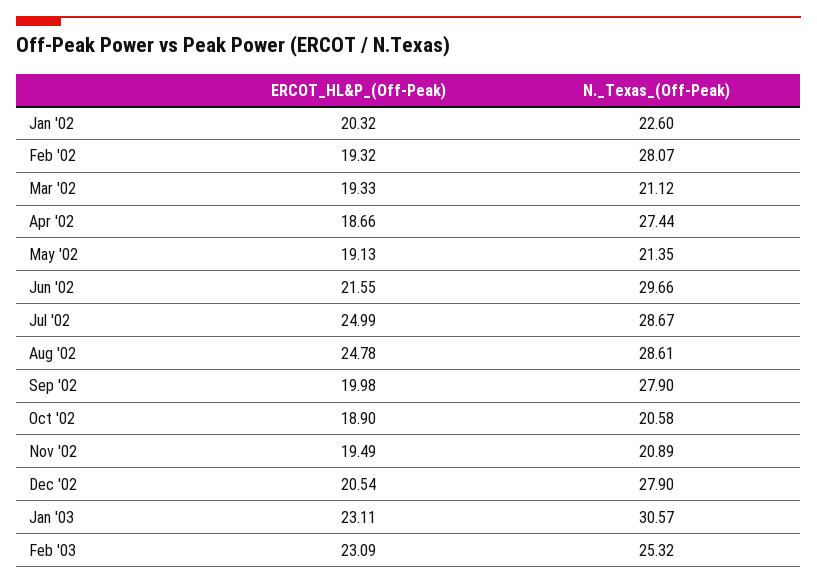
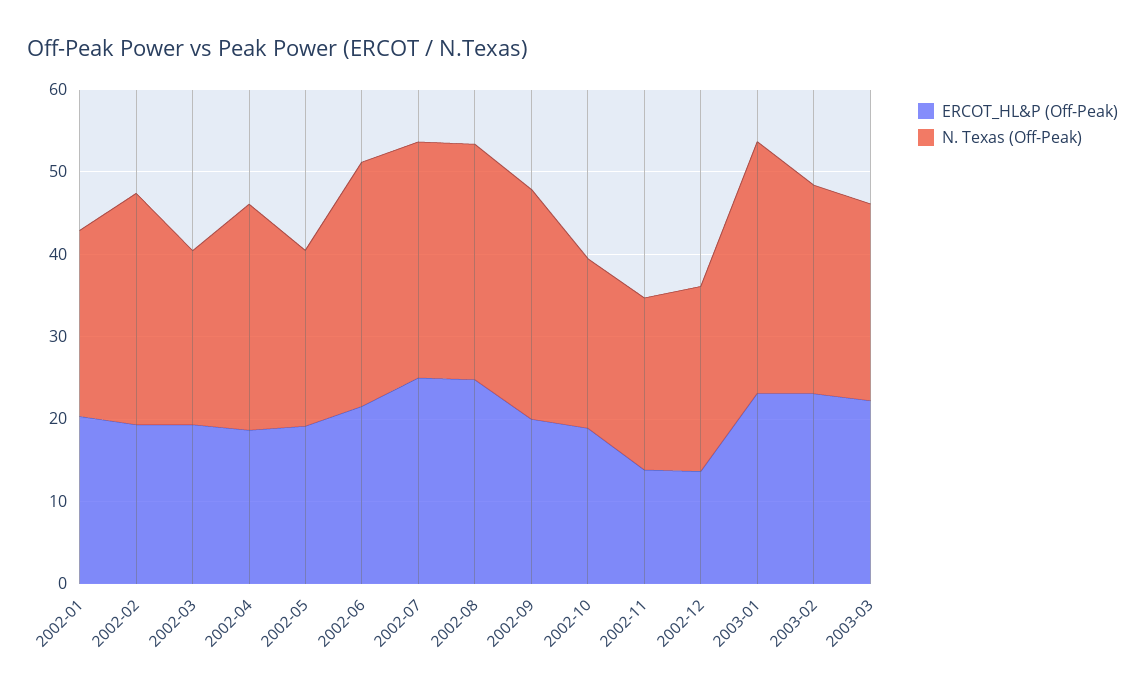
ERCOT_HL&P_(Off-Peak), Nov '02: 19.49 -> 14
ERCOT_HL&P_(Off-Peak), Dec '02: 20.54 -> 14
N._Texas_(Off-Peak), Dec '02: 27.9 -> 22
ERCOT_HL&P_(Off-Peak), 2003-03: none -> 22
N._Texas_(Off-Peak), 2003-03: none -> 24

